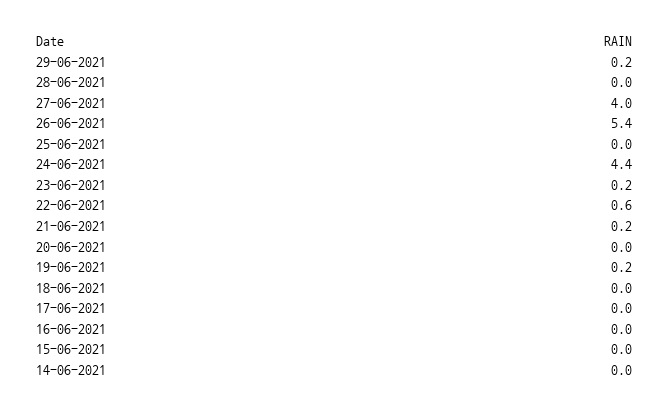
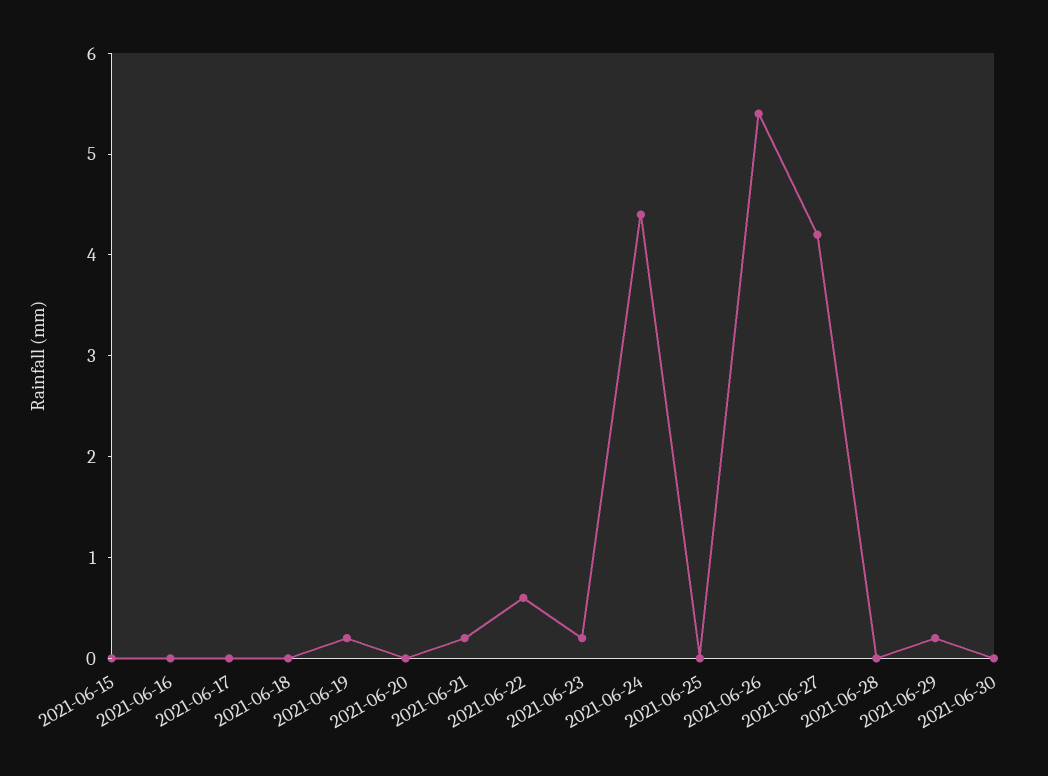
27-06-2021: 4 -> 4.2
14-06-2021: 0 -> none
2021-06-30: none -> 0

